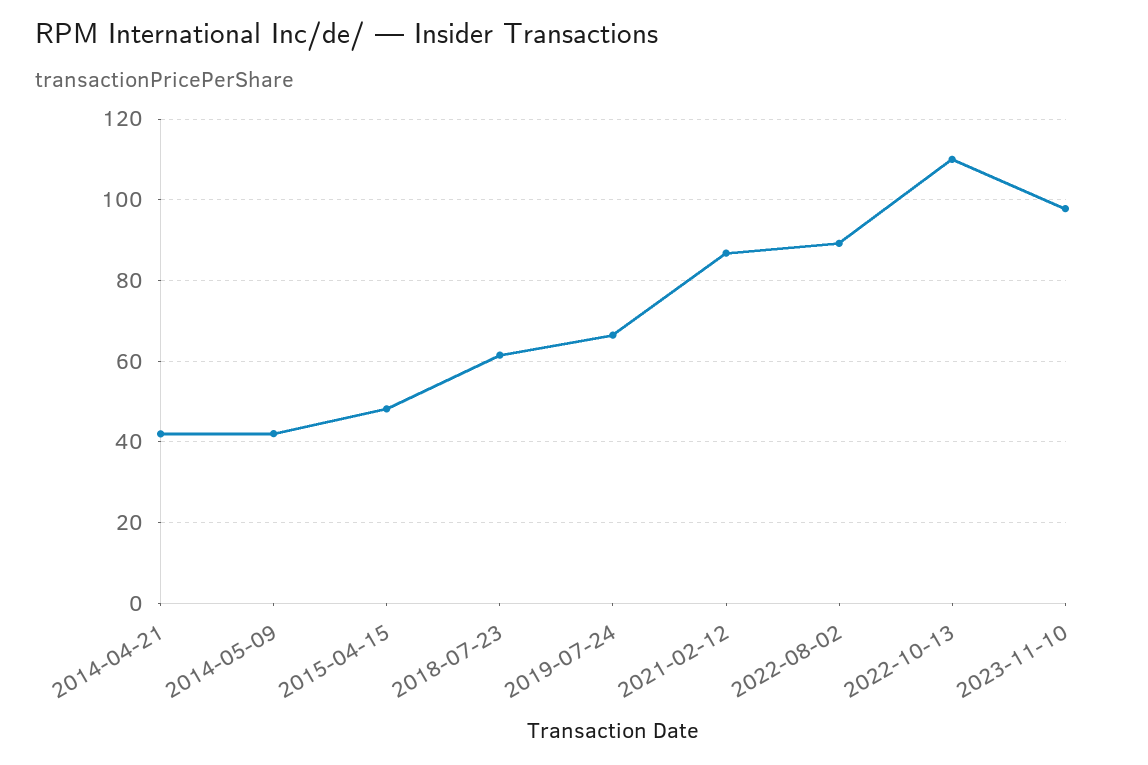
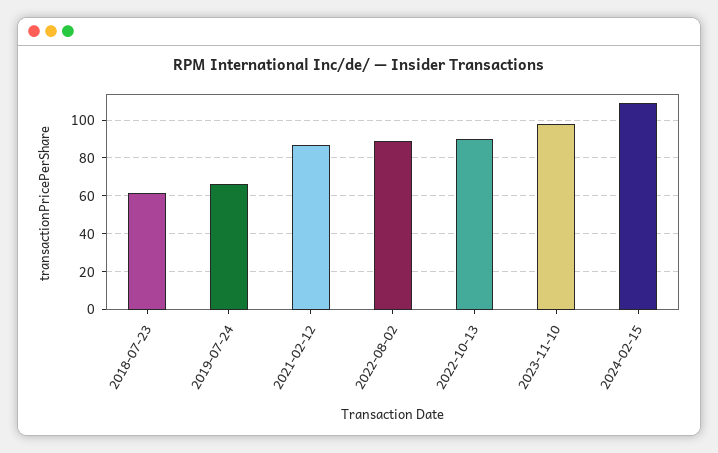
2014-04-21: 42 -> none
2014-05-09: 42 -> none
2015-04-15: 48 -> none
2022-10-13: 110 -> 90
2024-02-15: none -> 110

